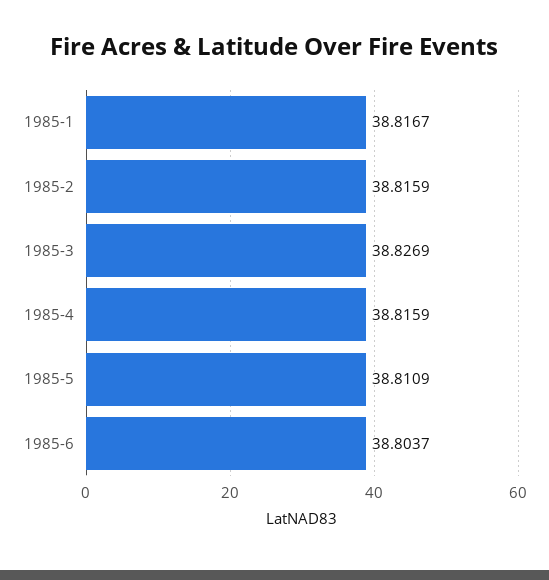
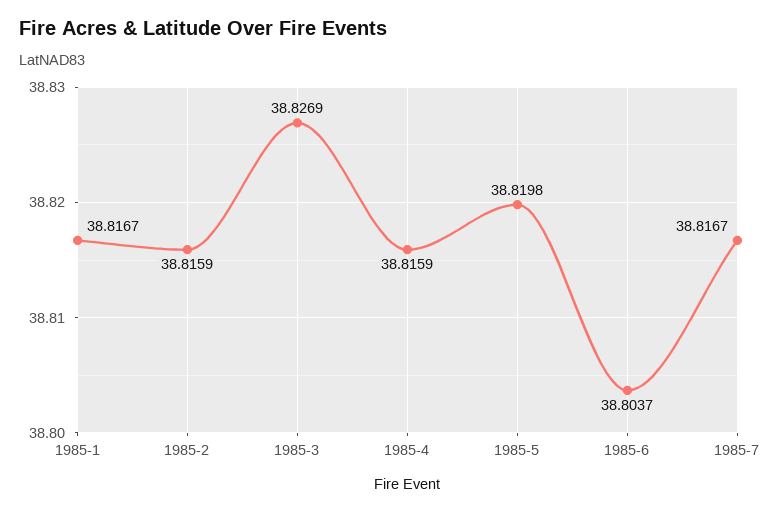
1985-5: 38.8109 -> 38.8198
1985-7: none -> 38.8167

